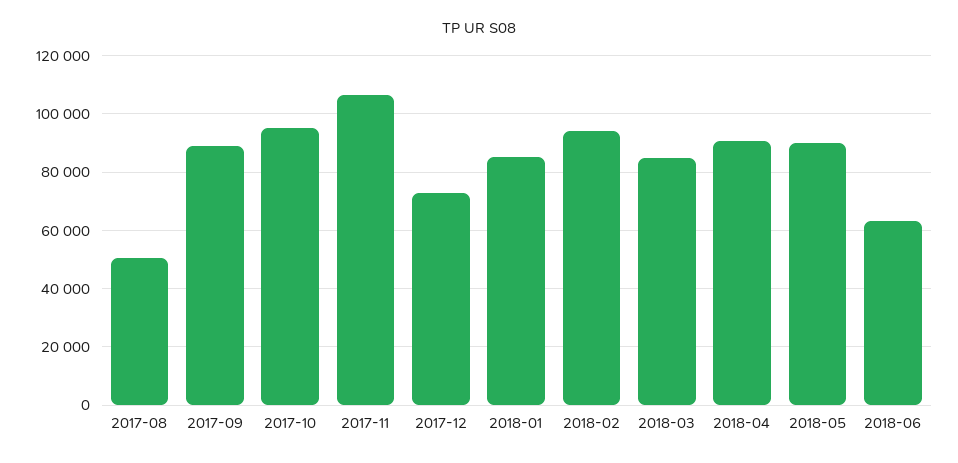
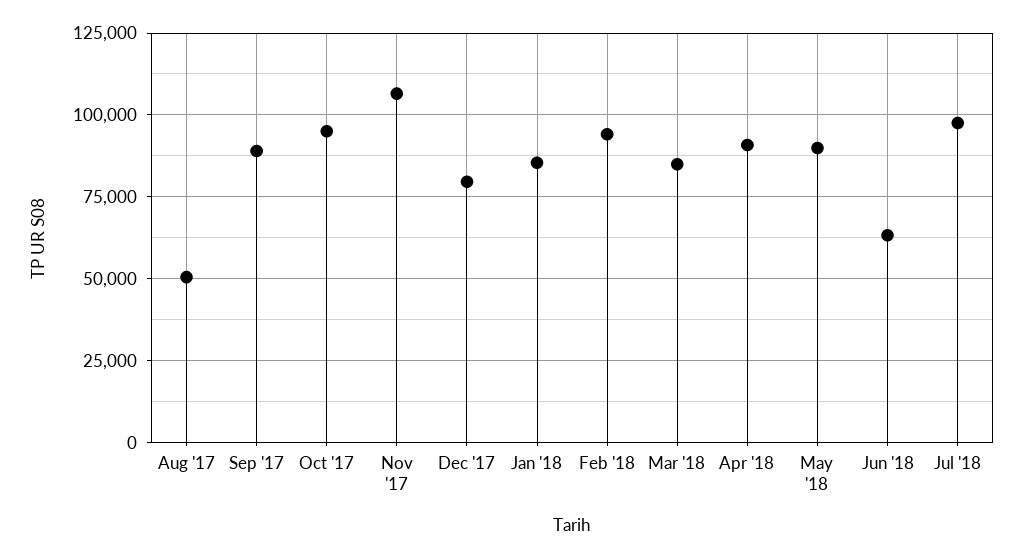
2017-12: 72500 -> 80000
Jul '18: none -> 97500

